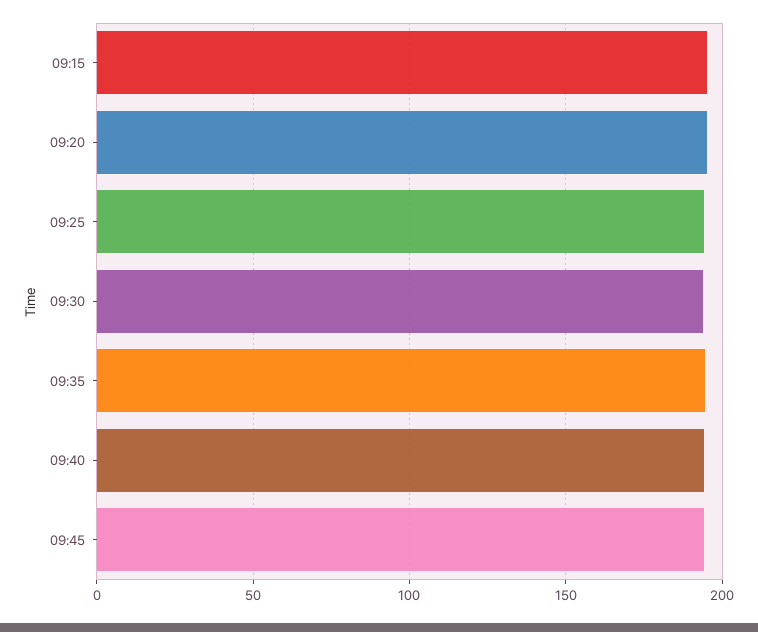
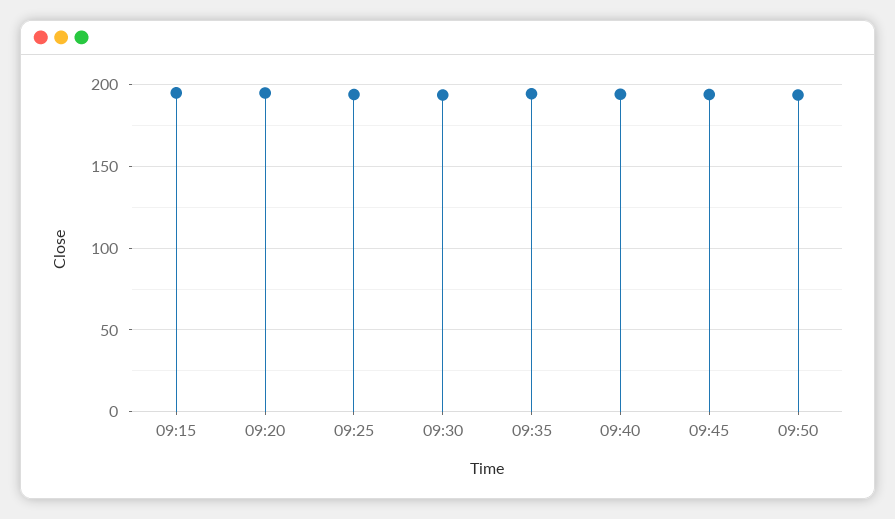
09:50: none -> 195

